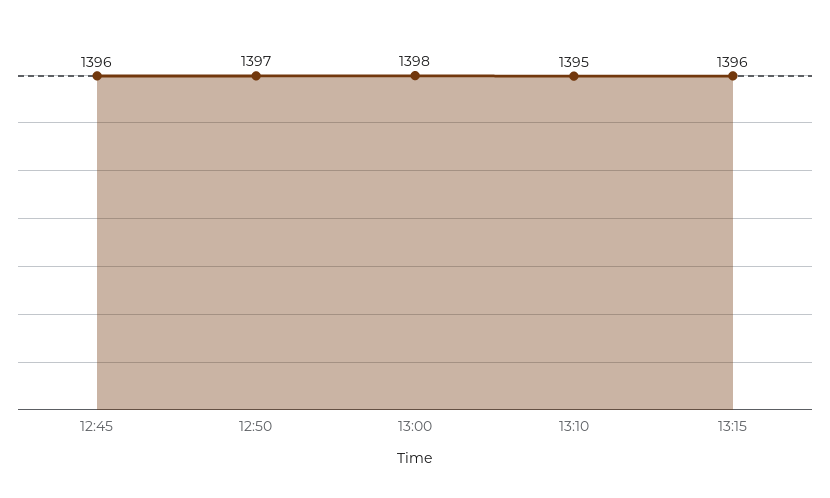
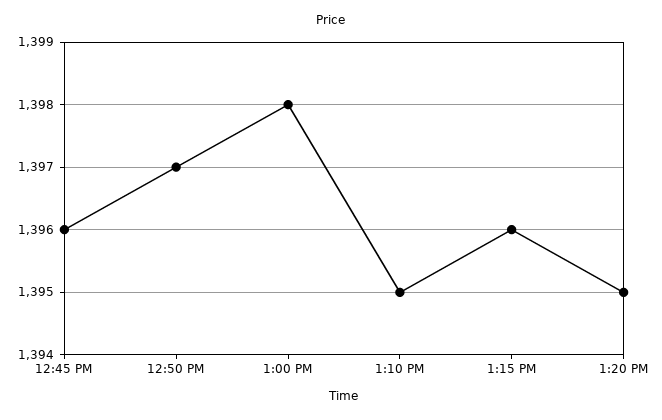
1:20 PM: none -> 1395

